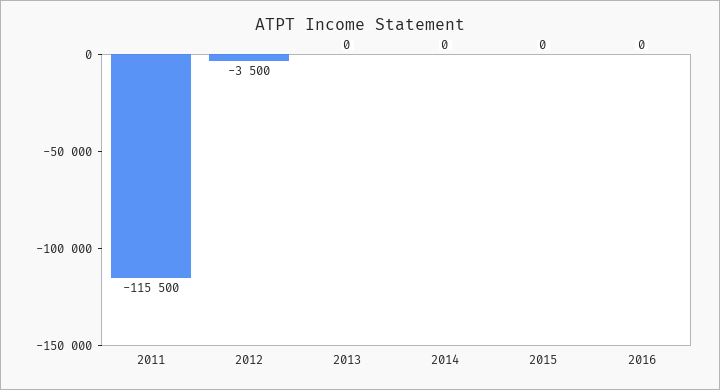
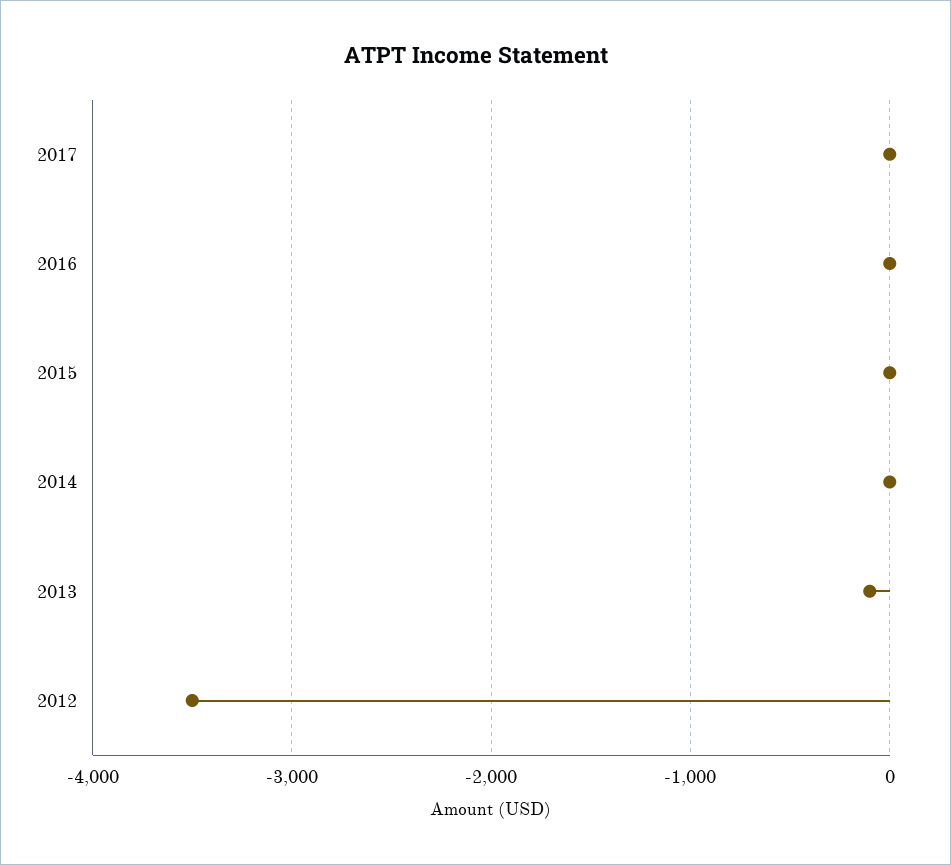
2011: -115500 -> none
2013: 0 -> -100
2017: none -> 0

